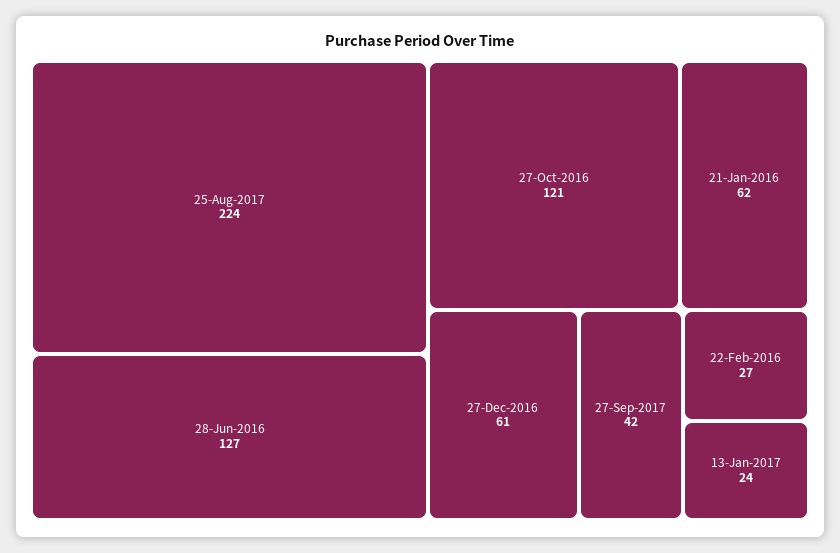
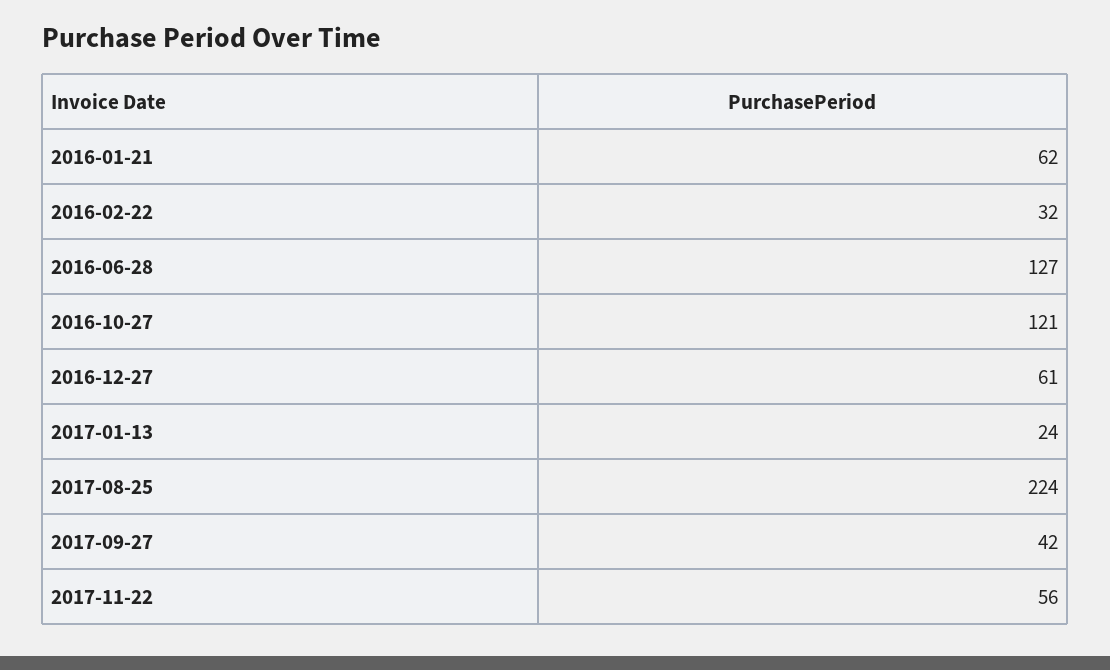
22-Feb-2016: 27 -> 32
2017-11-22: none -> 56

